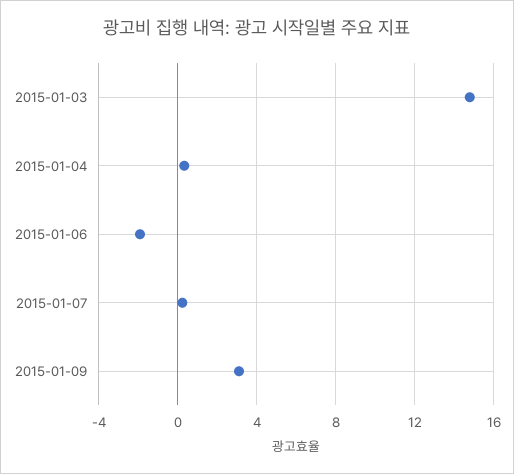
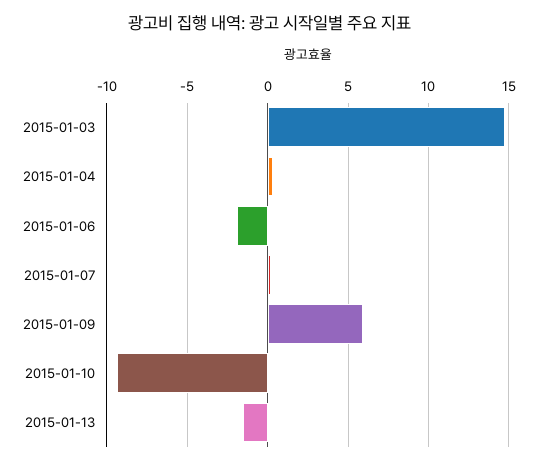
2015-01-09: 3 -> 6
2015-01-10: none -> -9.5
2015-01-13: none -> -1.5

